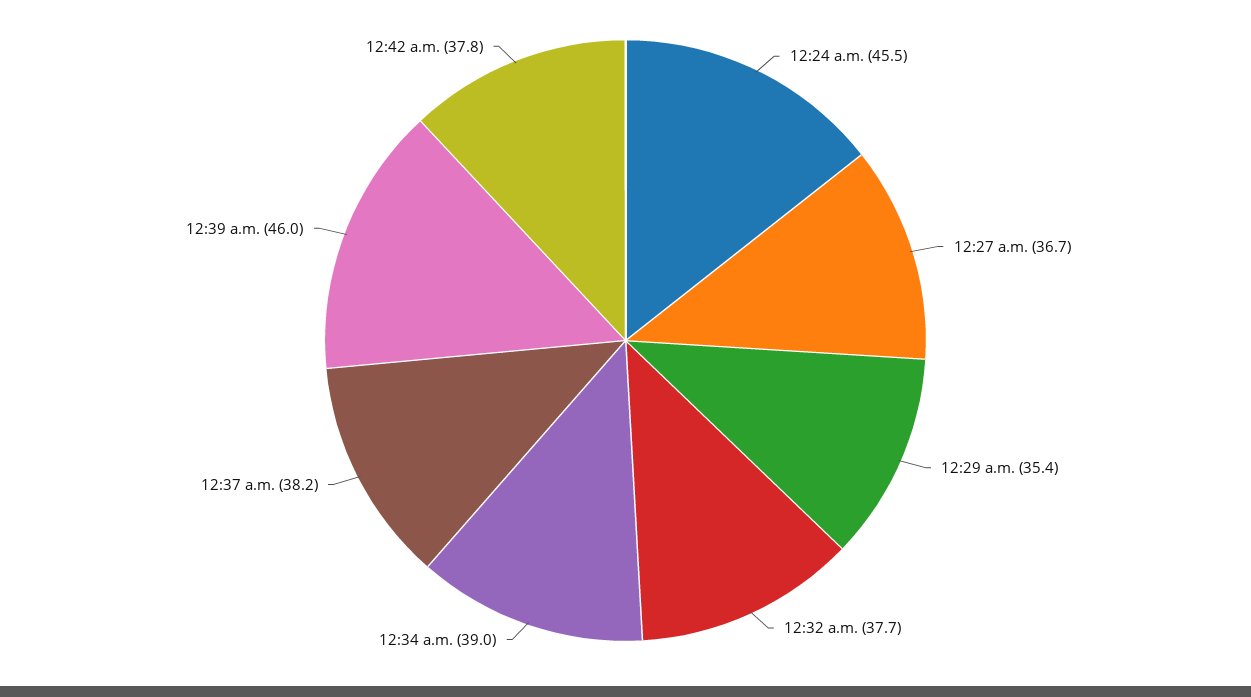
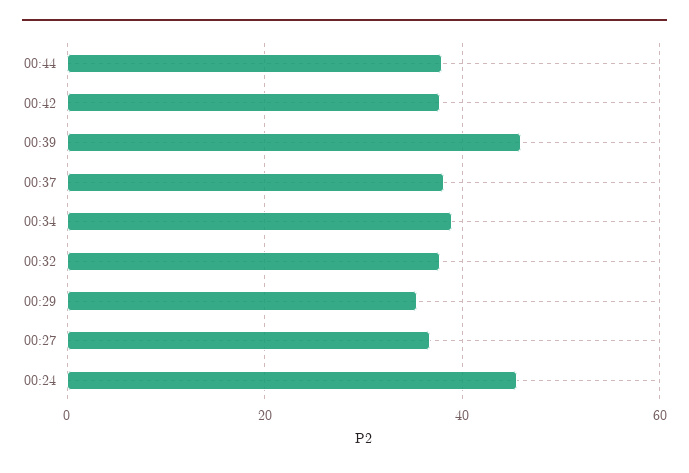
00:44: none -> 38

